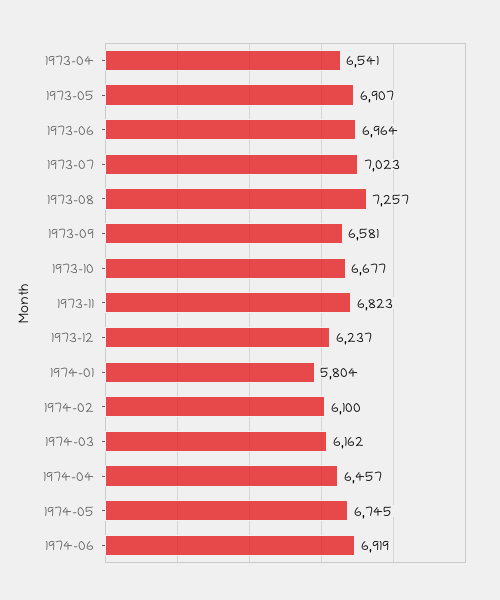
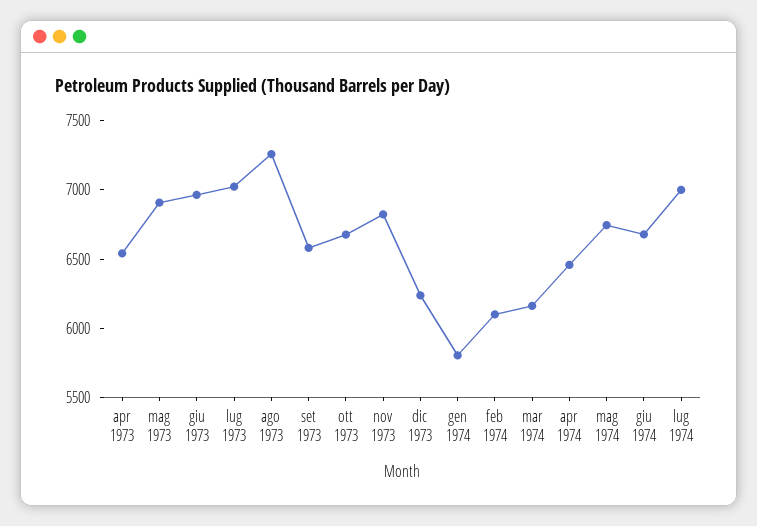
1974-06: 6919 -> 6700
lug 1974: none -> 7000

